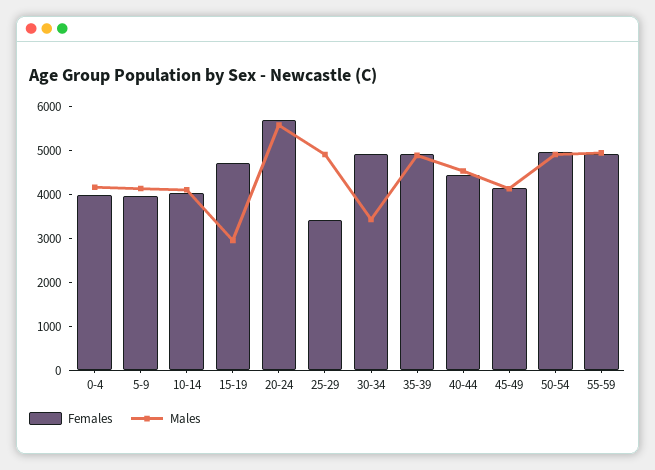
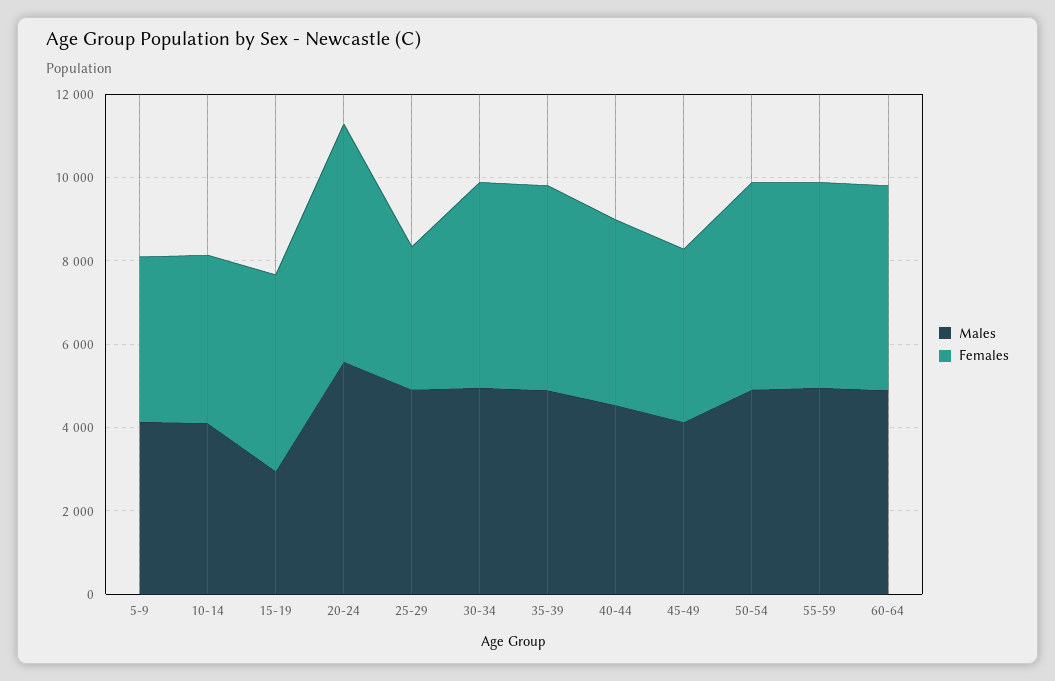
Females, 0-4: 4000 -> none
Males, 0-4: 4200 -> none
Males, 30-34: 3400 -> 5000
Males, 60-64: none -> 5000
Females, 60-64: none -> 5000

